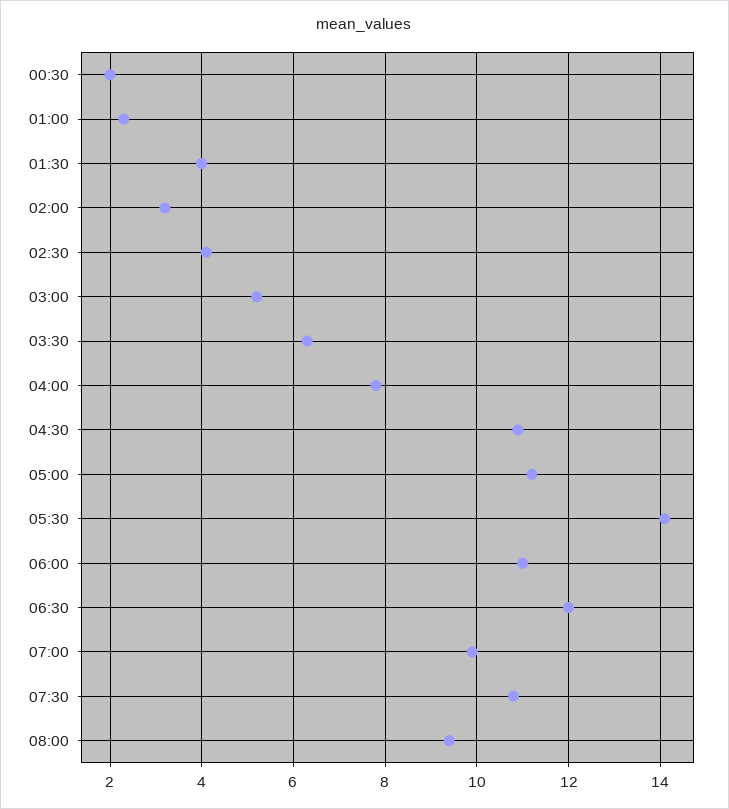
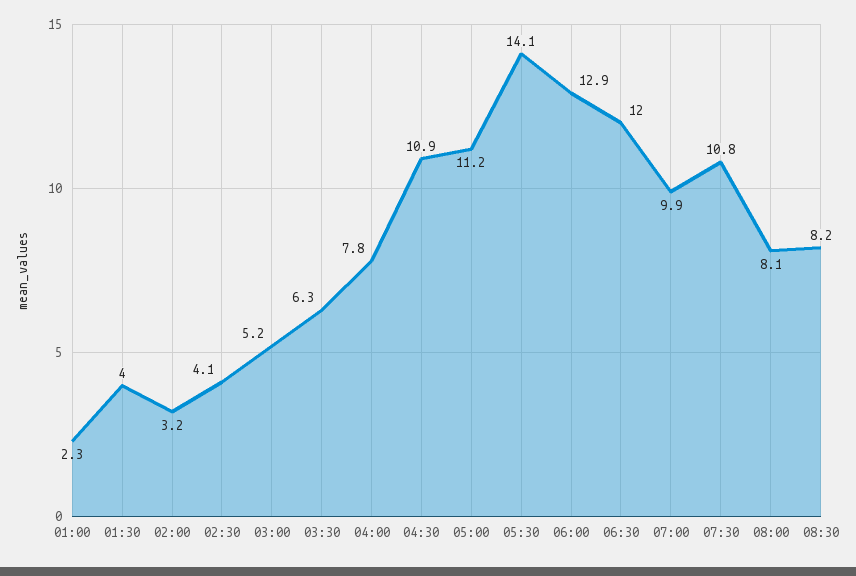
00:30: 2 -> none
06:00: 11 -> 12.9
08:00: 9.5 -> 8.1
08:30: none -> 8.2

